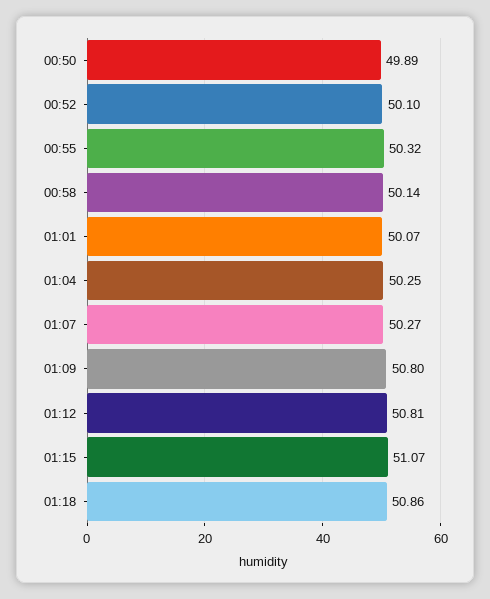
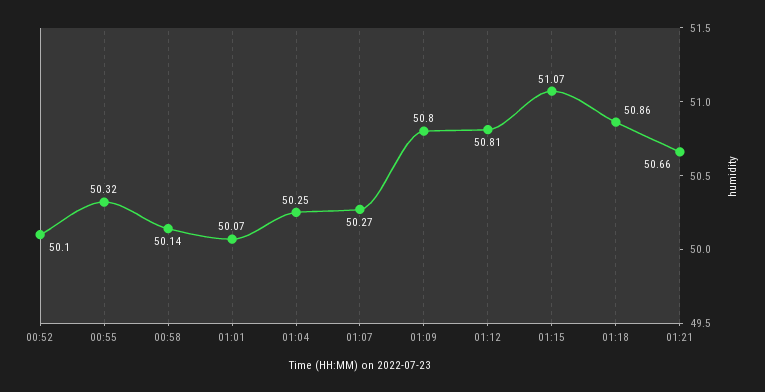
00:50: 49.89 -> none
01:21: none -> 50.66

